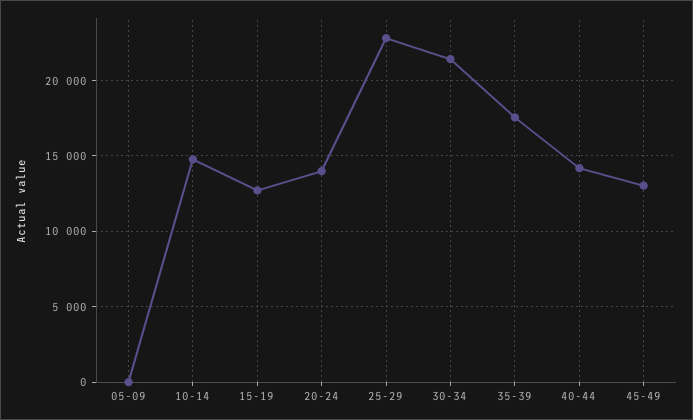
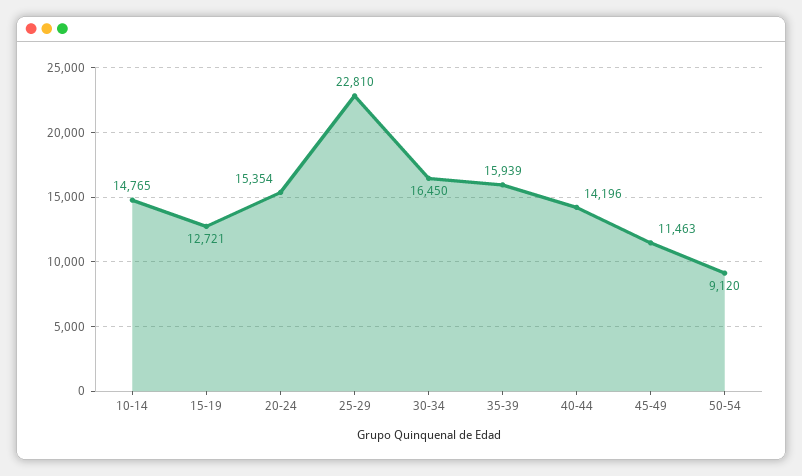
05-09: 0 -> none
20-24: 14000 -> 15354
30-34: 21500 -> 16450
35-39: 17500 -> 15939
45-49: 13000 -> 11463
50-54: none -> 9120

